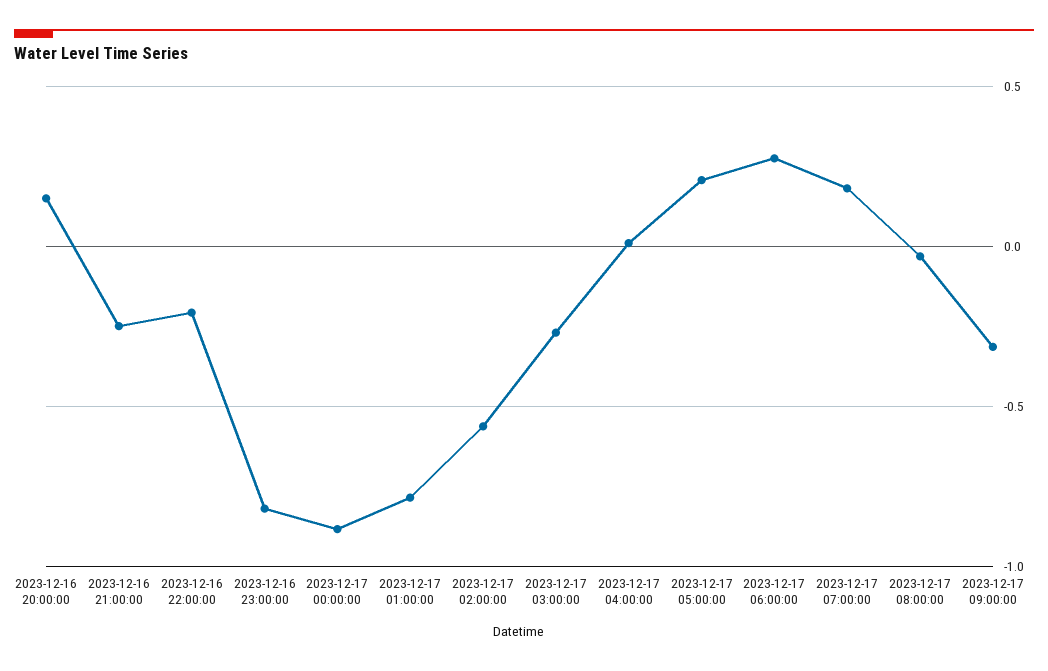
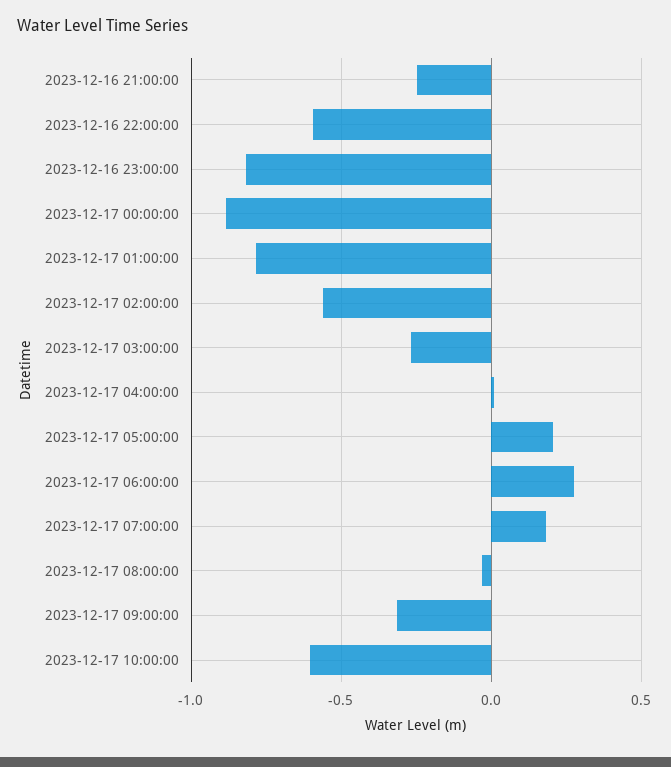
2023-12-16 20:00:00: 0.15 -> none
2023-12-16 22:00:00: -0.2 -> -0.6
2023-12-17 10:00:00: none -> -0.6

